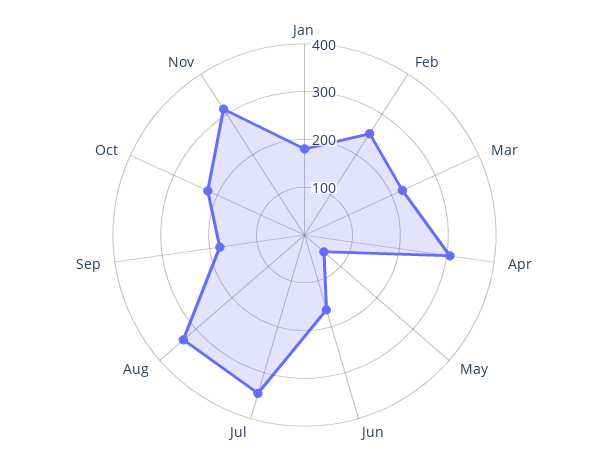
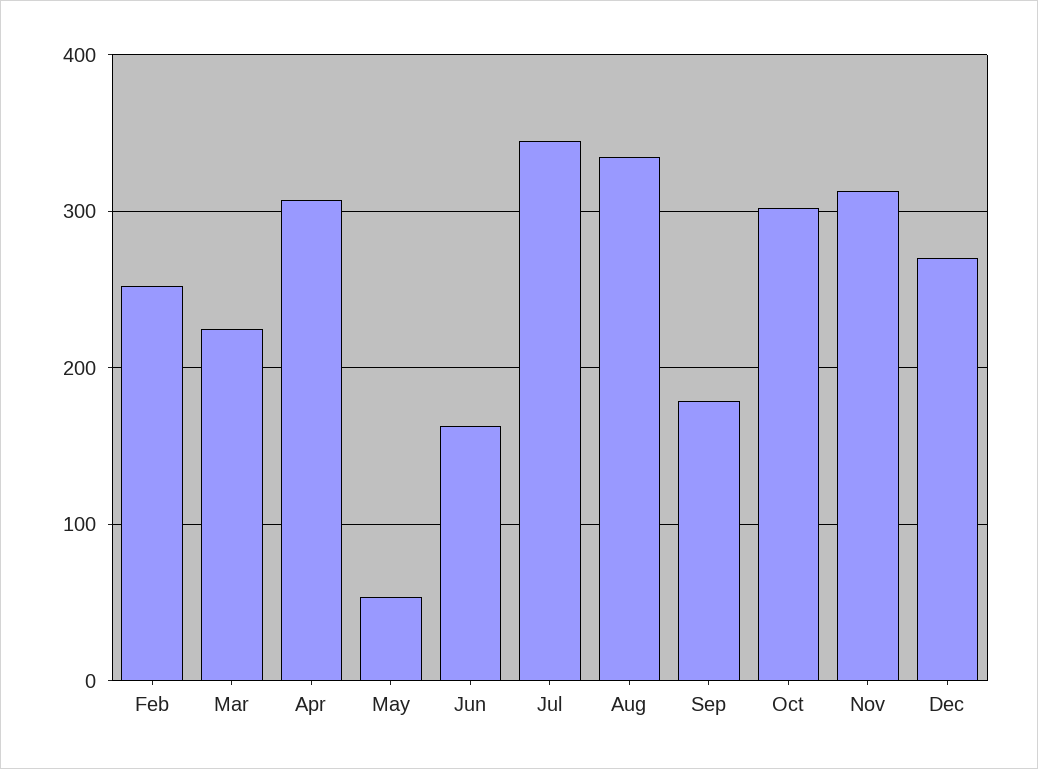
Jan: 180 -> none
Oct: 220 -> 300
Dec: none -> 270

